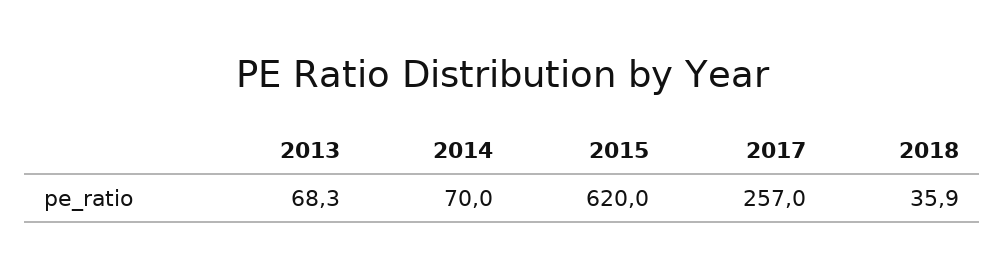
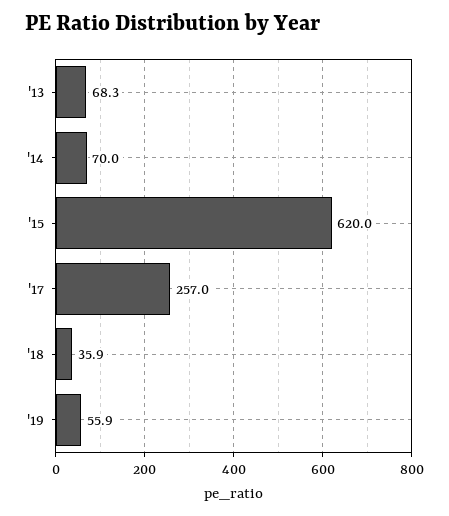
'19: none -> 55.9

